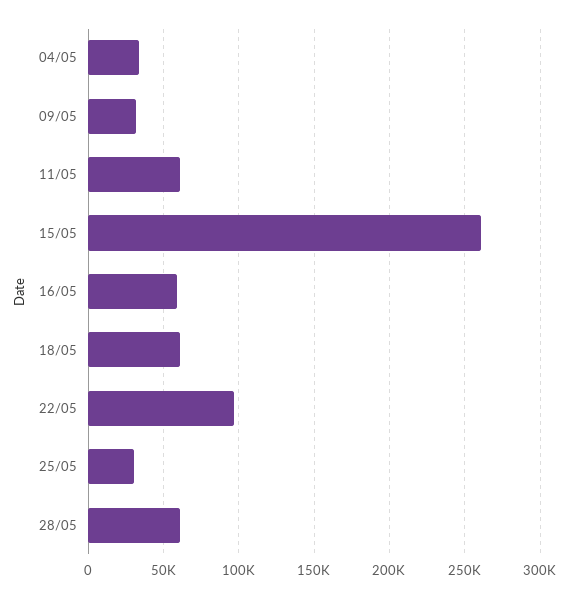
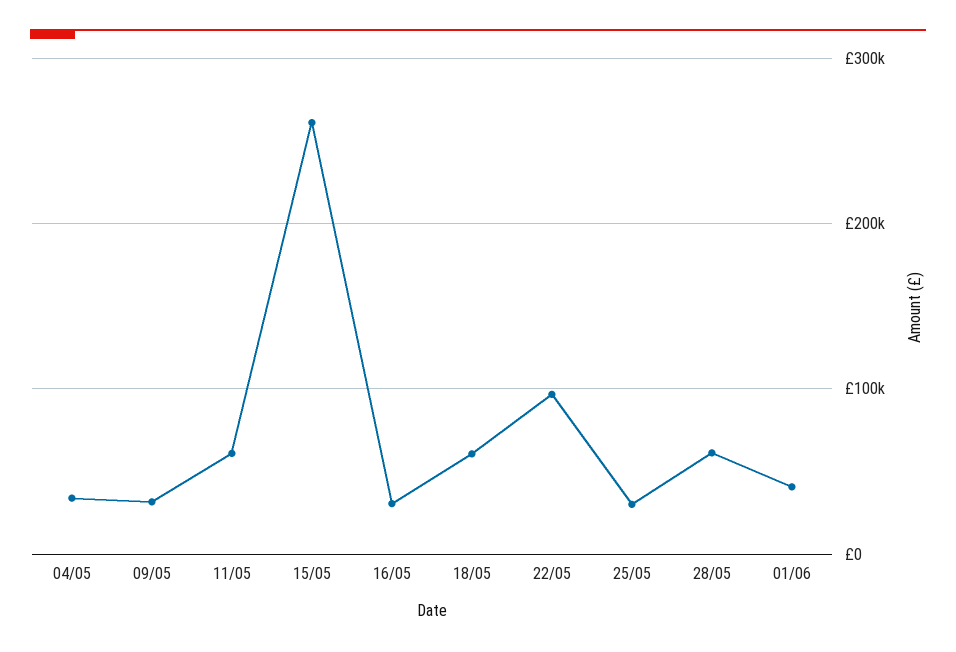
16/05: 60000 -> 30000
01/06: none -> 40000

